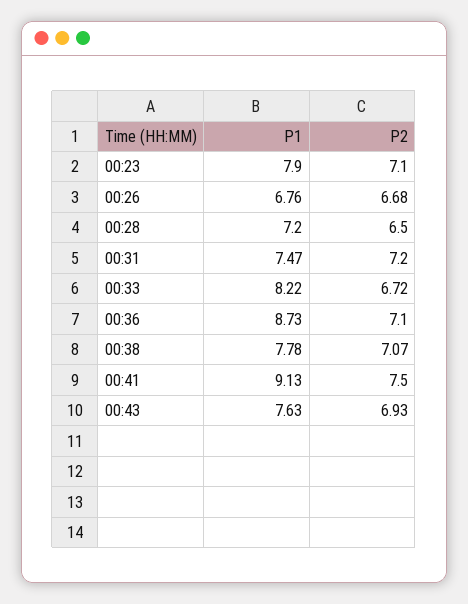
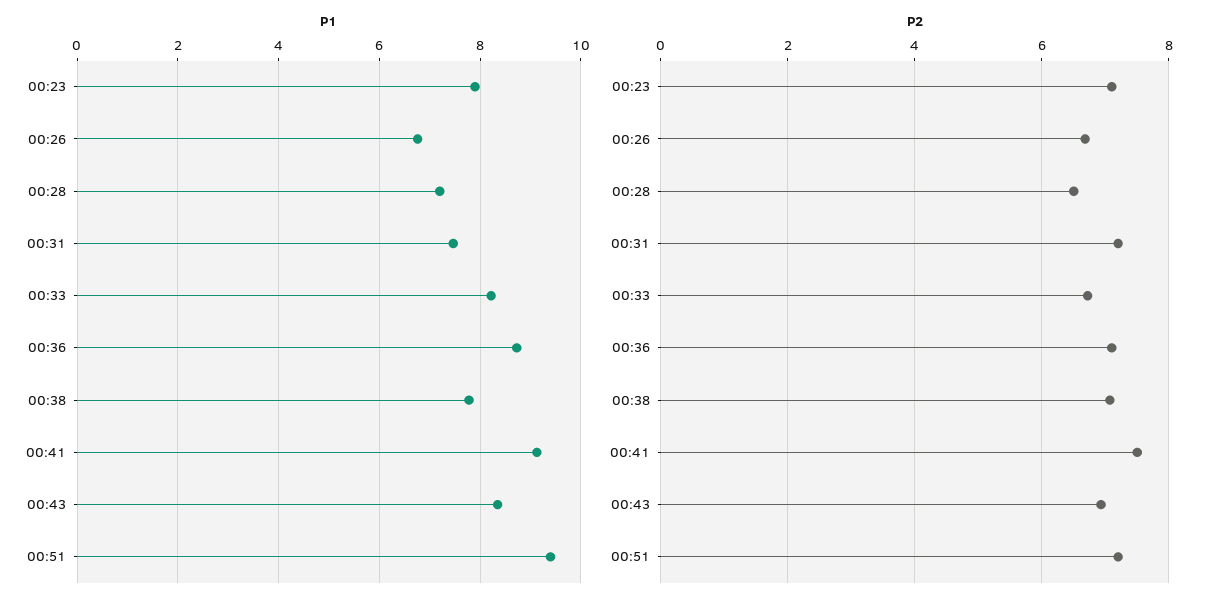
P1, 00:43: 7.63 -> 8.4
P1, 00:51: none -> 9.4
P2, 00:51: none -> 7.2

